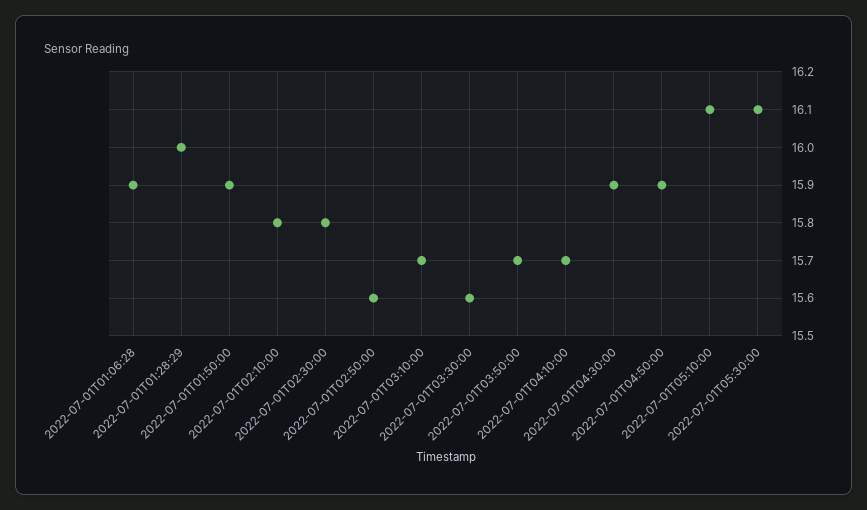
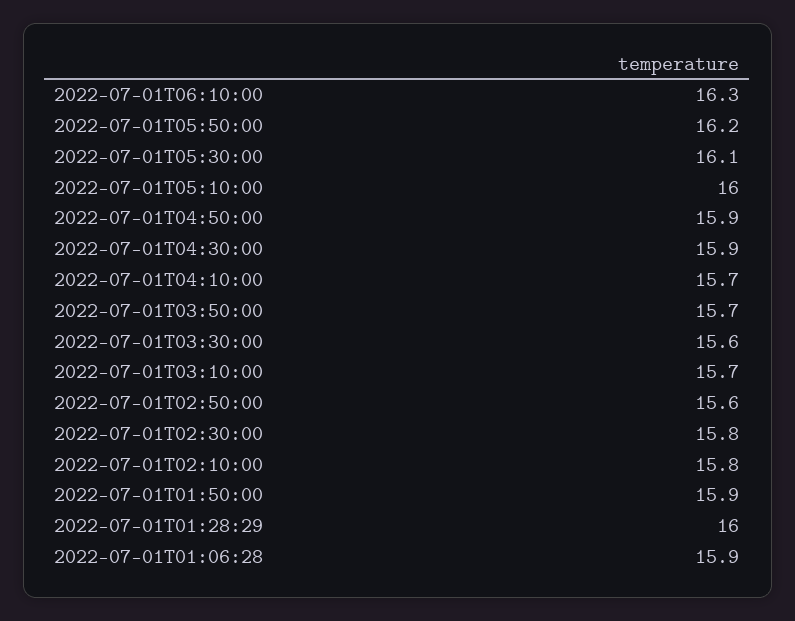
2022-07-01T05:10:00: 16.1 -> 16
2022-07-01T06:10:00: none -> 16.3
2022-07-01T05:50:00: none -> 16.2

